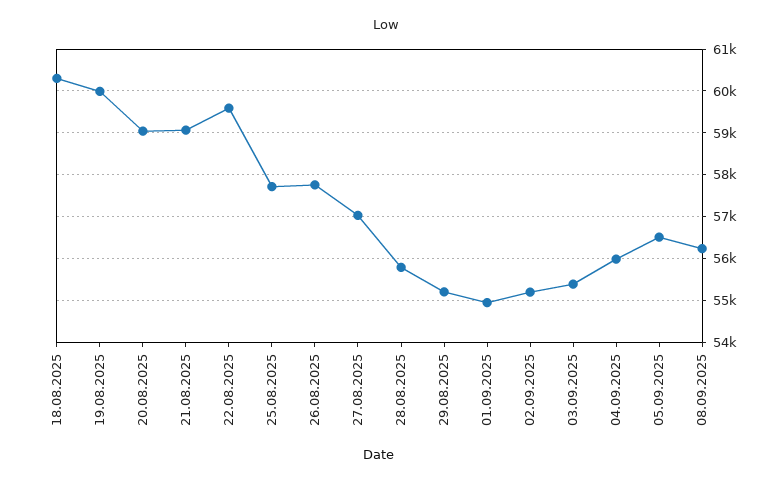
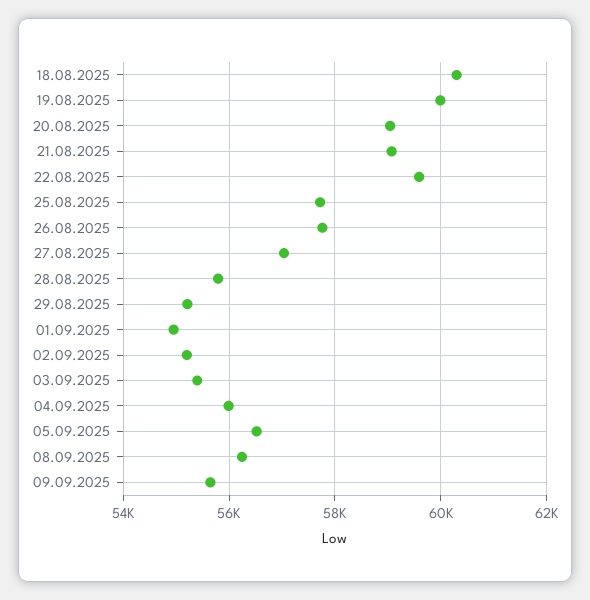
09.09.2025: none -> 55600

